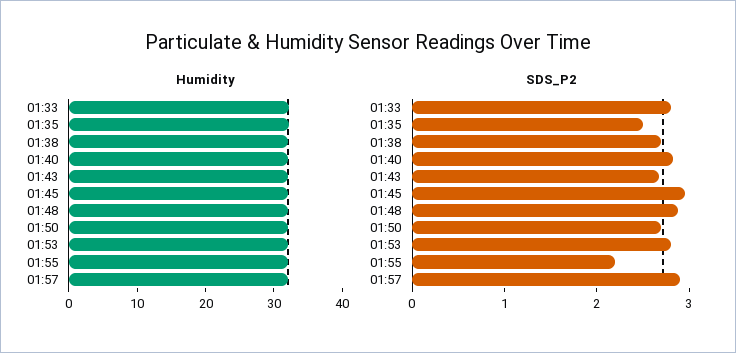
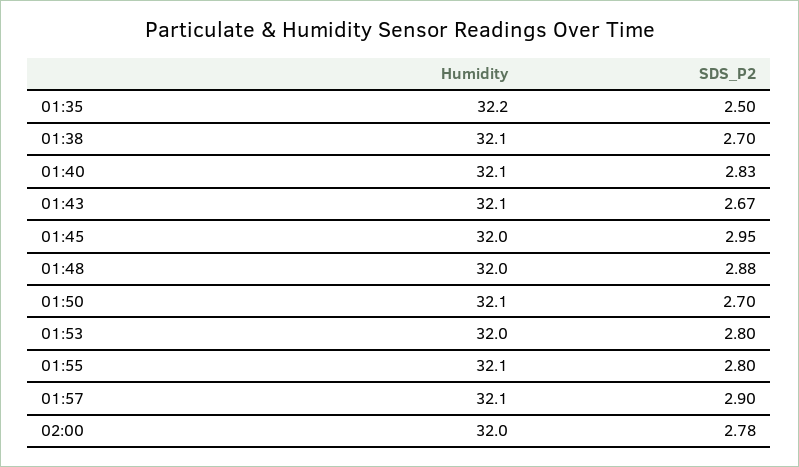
Humidity, 01:33: 32 -> none
SDS_P2, 01:33: 2.8 -> none
SDS_P2, 01:55: 2.2 -> 2.8
Humidity, 02:00: none -> 32
SDS_P2, 02:00: none -> 2.78

